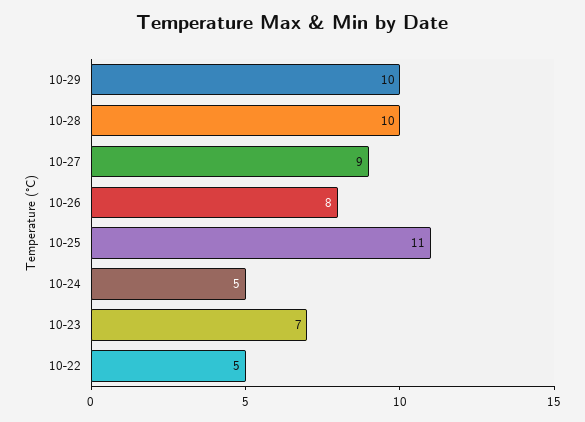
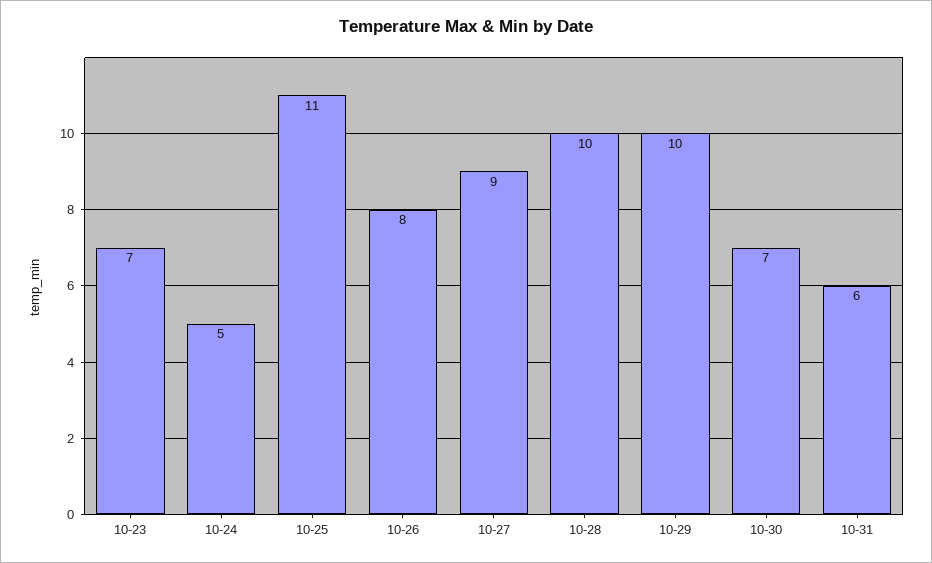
10-22: 5 -> none
10-30: none -> 7
10-31: none -> 6

